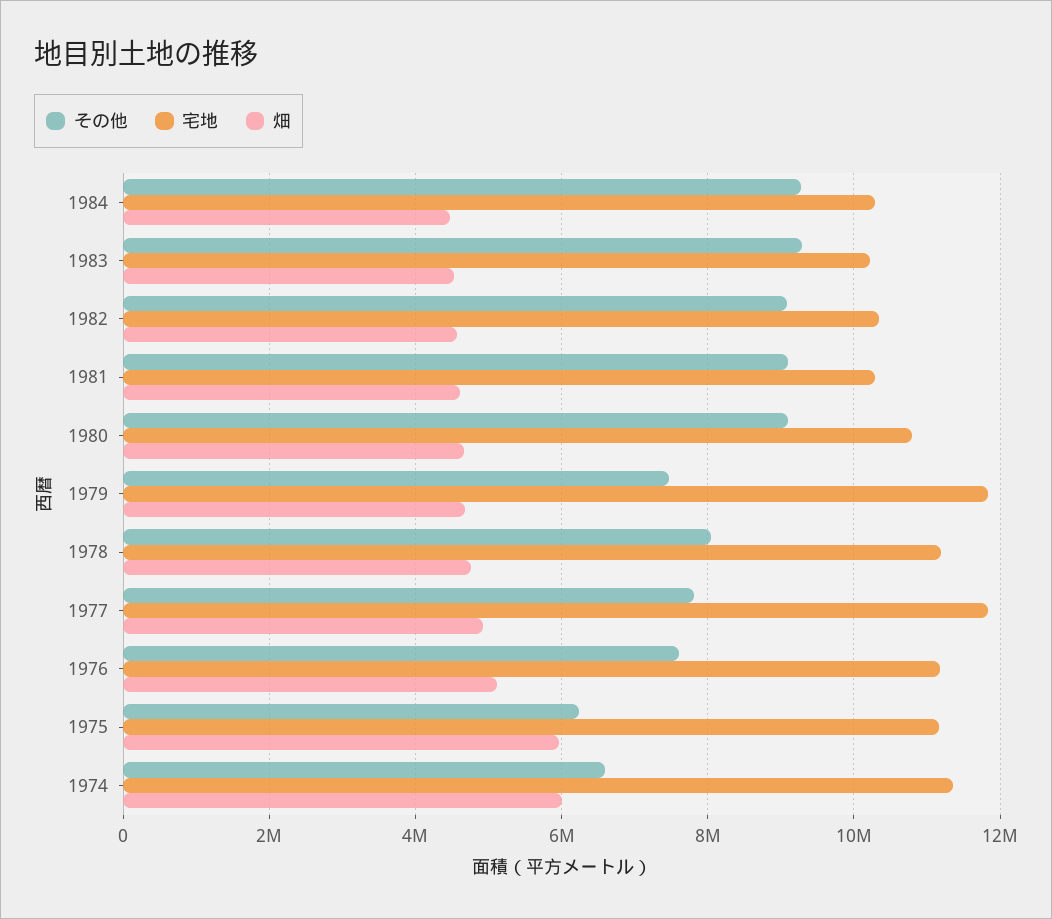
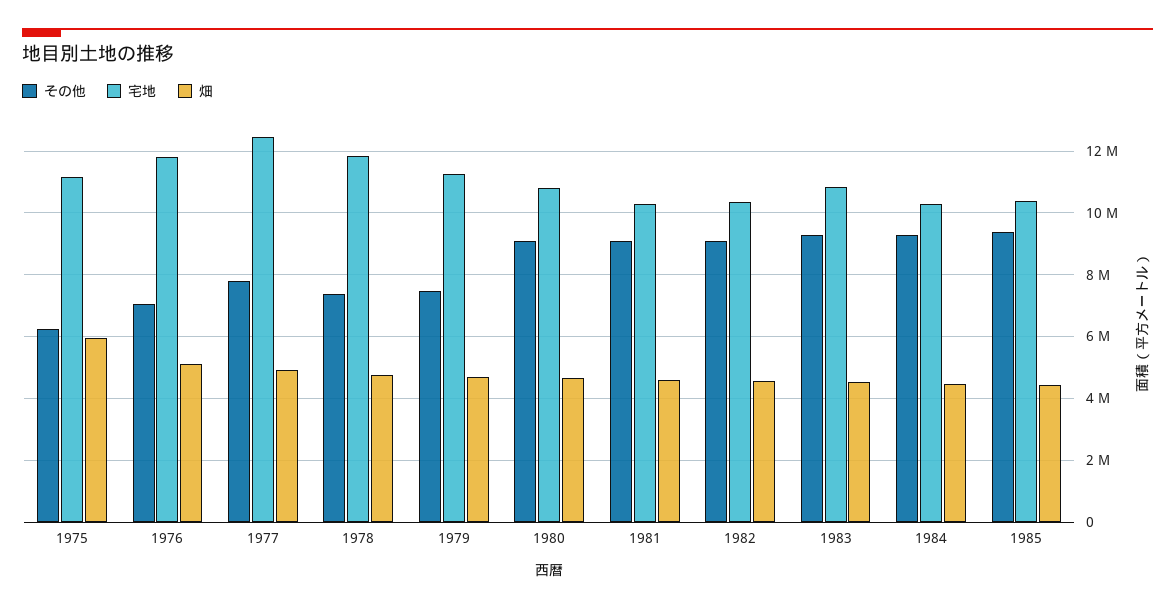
宅地, 1983: 10200000 -> 10800000
宅地, 1979: 11800000 -> 11200000
その他, 1978: 8000000 -> 7400000
宅地, 1978: 11200000 -> 11800000
宅地, 1977: 11800000 -> 12400000
その他, 1976: 7600000 -> 7000000
宅地, 1976: 11200000 -> 11800000
その他, 1974: 6600000 -> none
宅地, 1974: 11400000 -> none
畑, 1974: 6000000 -> none
その他, 1985: none -> 9400000
宅地, 1985: none -> 10400000
畑, 1985: none -> 4400000

